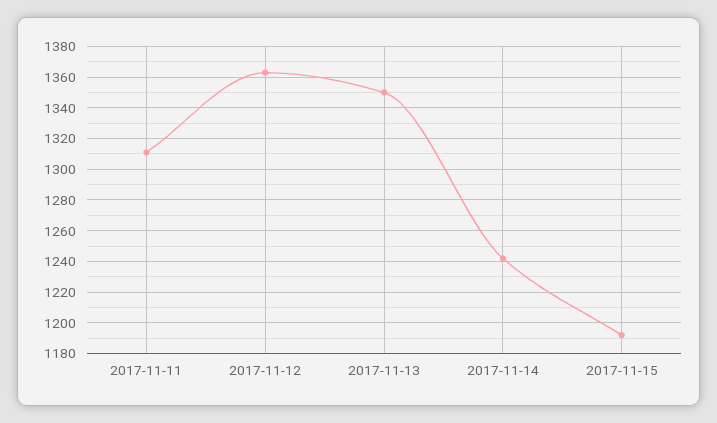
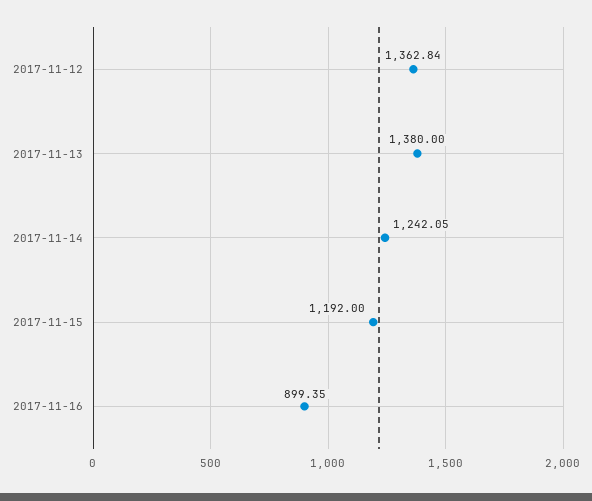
2017-11-11: 1310 -> none
2017-11-13: 1350 -> 1380
2017-11-16: none -> 899.35

